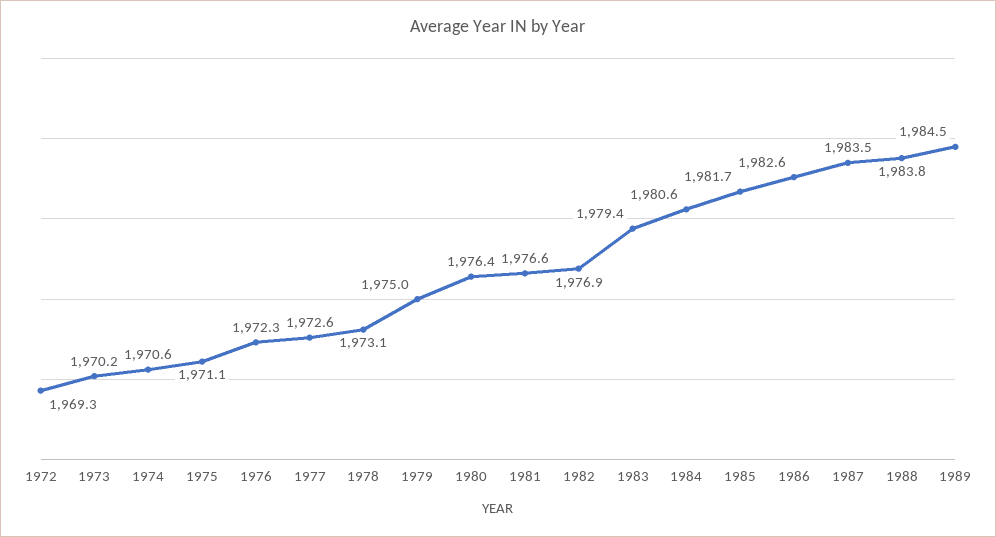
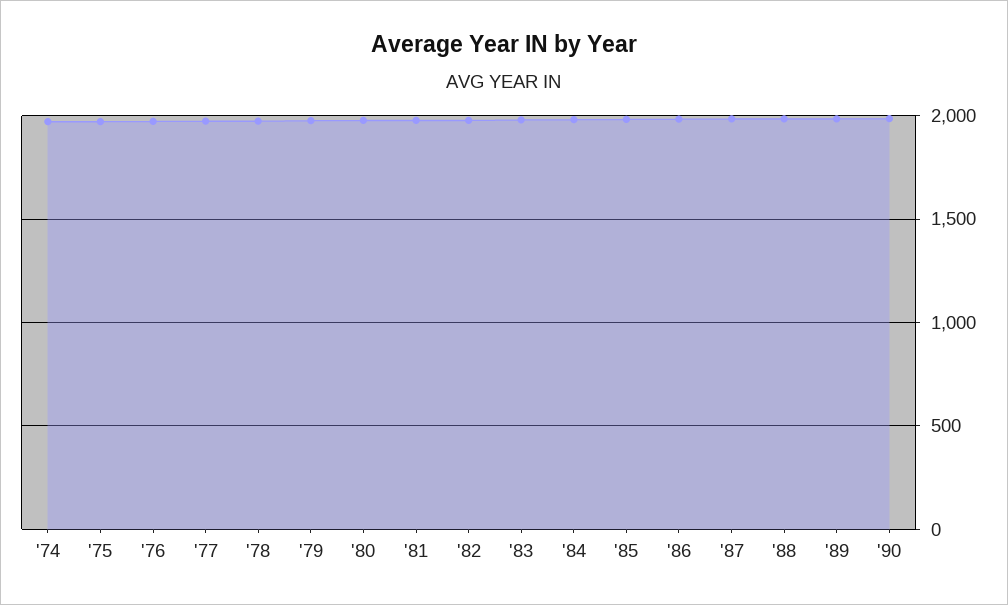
1972: 1969.3 -> none
1973: 1970.2 -> none
'90: none -> 2000

